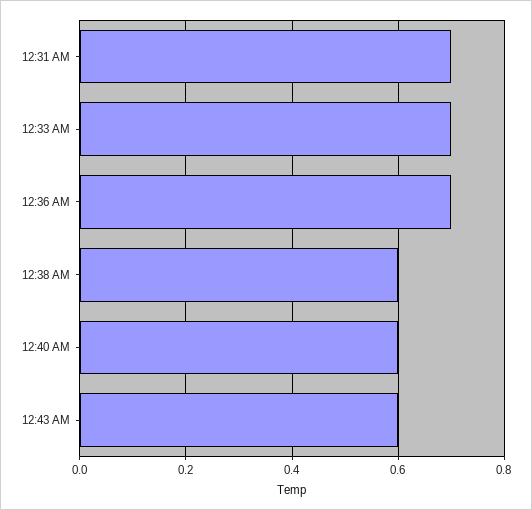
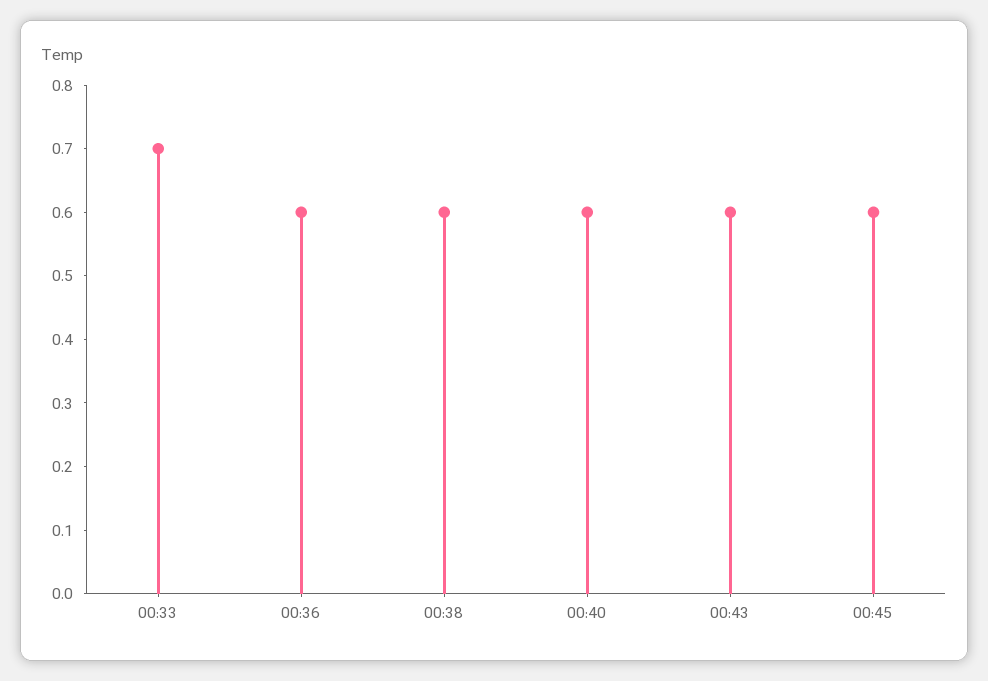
12:31 AM: 0.7 -> none
12:36 AM: 0.7 -> 0.6
00:45: none -> 0.6

